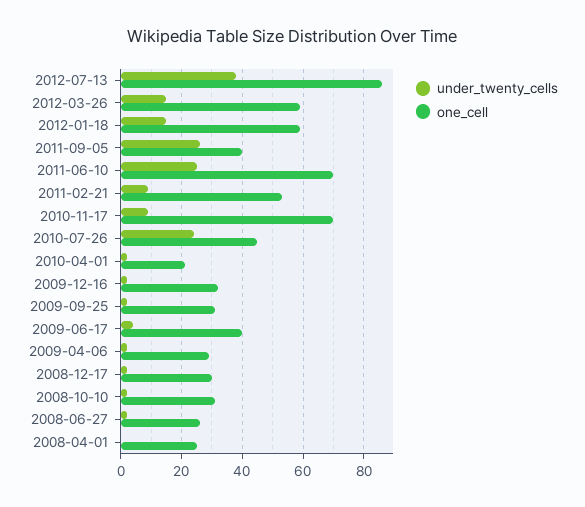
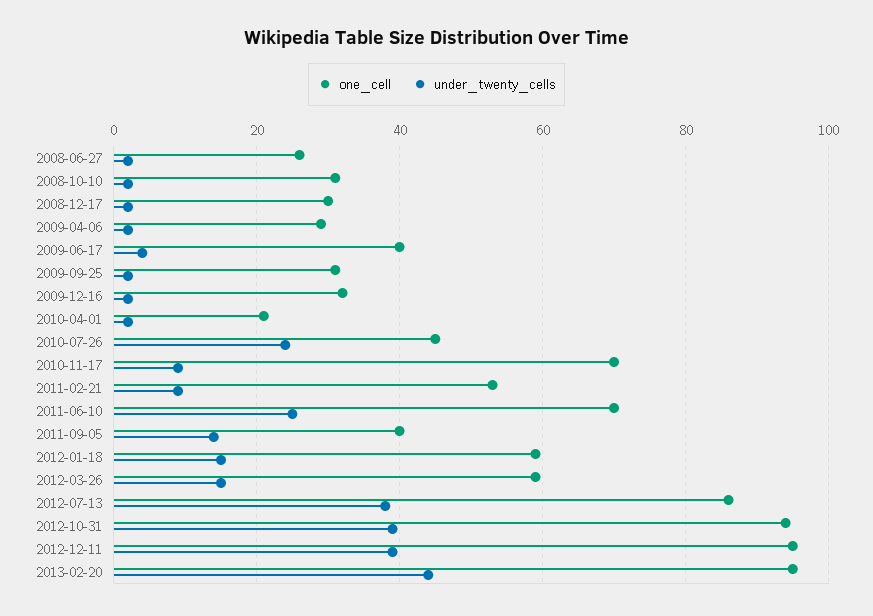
under_twenty_cells, 2011-09-05: 25 -> 15
under_twenty_cells, 2008-04-01: 0 -> none
one_cell, 2008-04-01: 25 -> none
one_cell, 2012-10-31: none -> 95
under_twenty_cells, 2012-10-31: none -> 40
one_cell, 2012-12-11: none -> 95
under_twenty_cells, 2012-12-11: none -> 40
one_cell, 2013-02-20: none -> 95
under_twenty_cells, 2013-02-20: none -> 45

